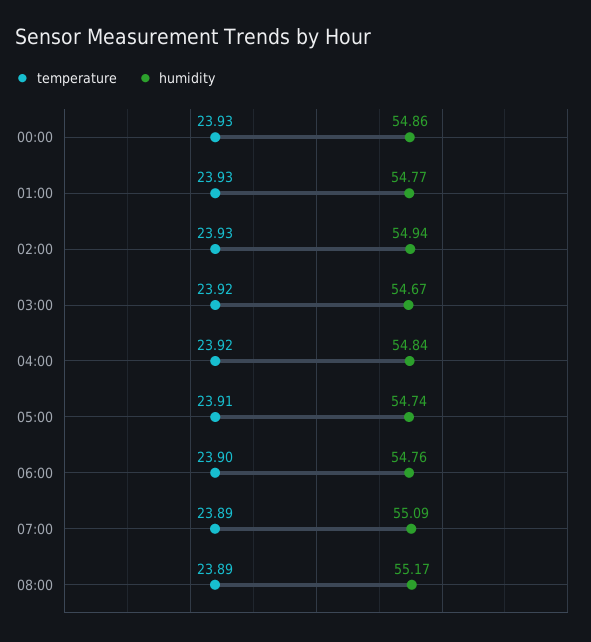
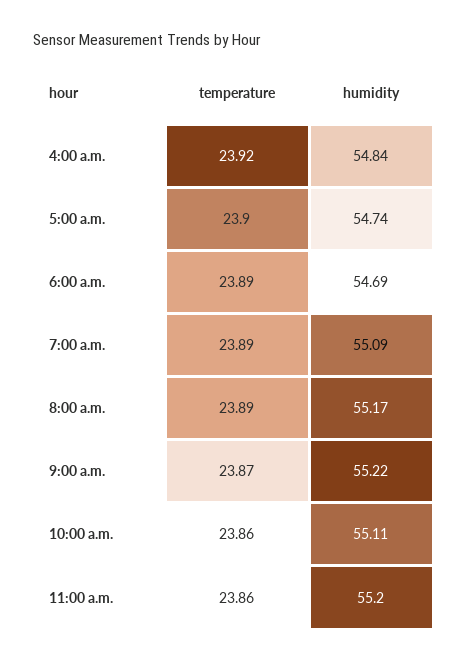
temperature, 00:00: 23.93 -> none
humidity, 00:00: 54.86 -> none
temperature, 01:00: 23.93 -> none
humidity, 01:00: 54.77 -> none
temperature, 02:00: 23.93 -> none
humidity, 02:00: 54.94 -> none
temperature, 03:00: 23.92 -> none
humidity, 03:00: 54.67 -> none
temperature, 05:00: 23.91 -> 23.9
temperature, 06:00: 23.9 -> 23.89
humidity, 06:00: 54.76 -> 54.69
temperature, 9:00 a.m.: none -> 23.87
humidity, 9:00 a.m.: none -> 55.22
temperature, 10:00 a.m.: none -> 23.86
humidity, 10:00 a.m.: none -> 55.11
temperature, 11:00 a.m.: none -> 23.86
humidity, 11:00 a.m.: none -> 55.2

